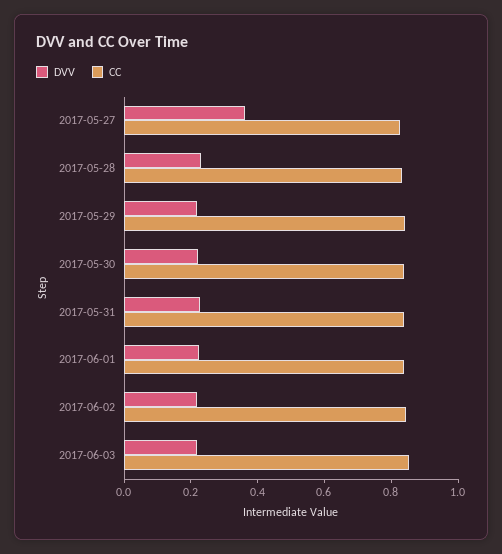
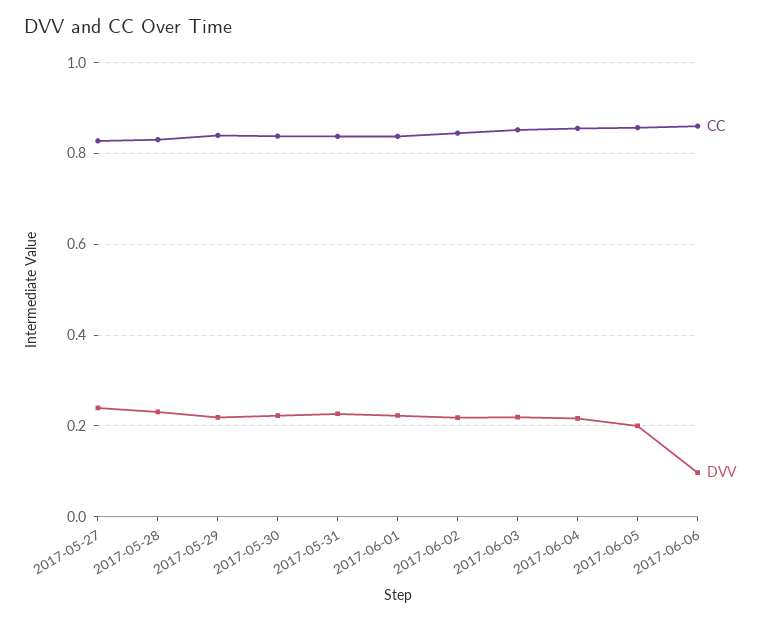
DVV, 2017-05-27: 0.35 -> 0.24
CC, 2017-06-04: none -> 0.86
DVV, 2017-06-04: none -> 0.22
CC, 2017-06-05: none -> 0.86
DVV, 2017-06-05: none -> 0.2
CC, 2017-06-06: none -> 0.86
DVV, 2017-06-06: none -> 0.1

